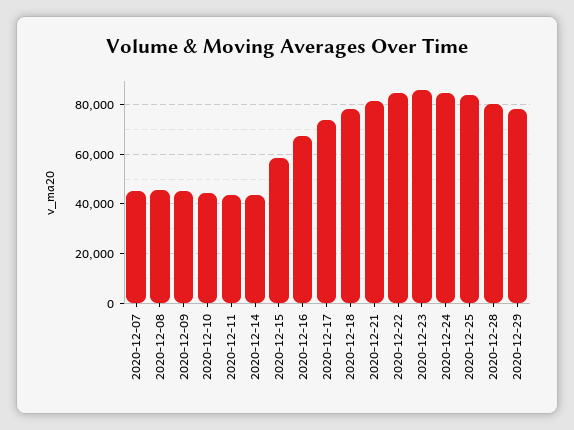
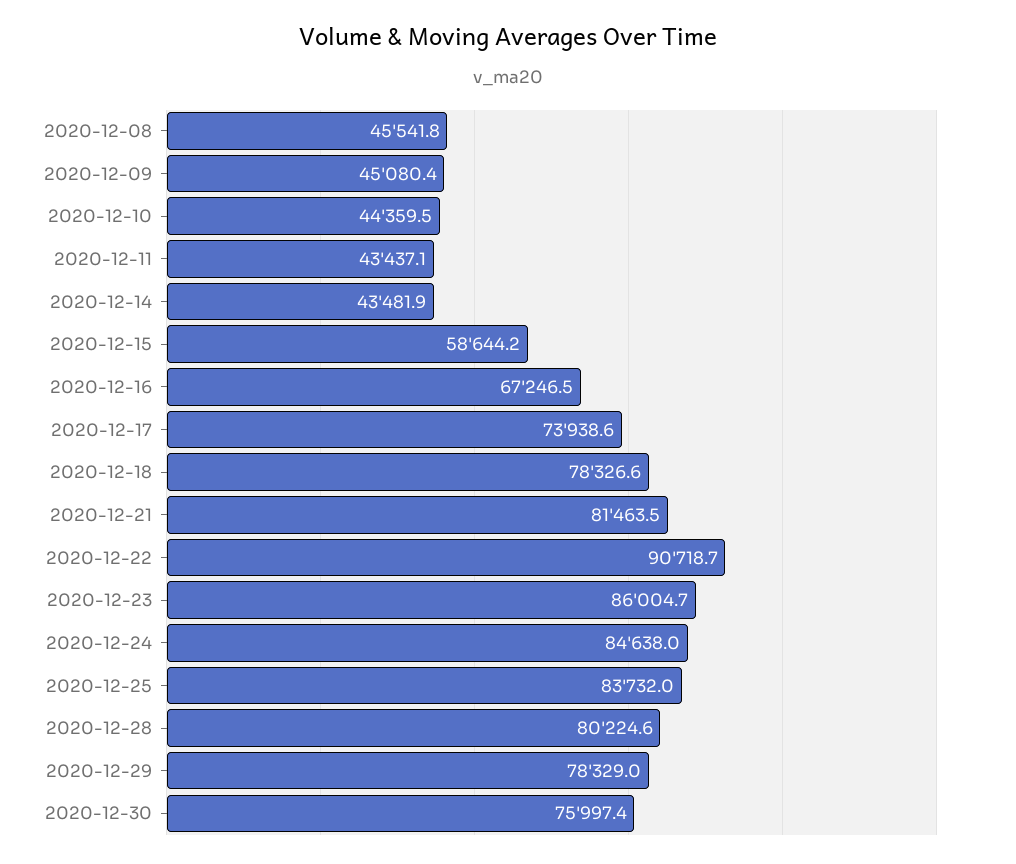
2020-12-07: 45000 -> none
2020-12-22: 85000 -> 90718.7
2020-12-30: none -> 75997.4

